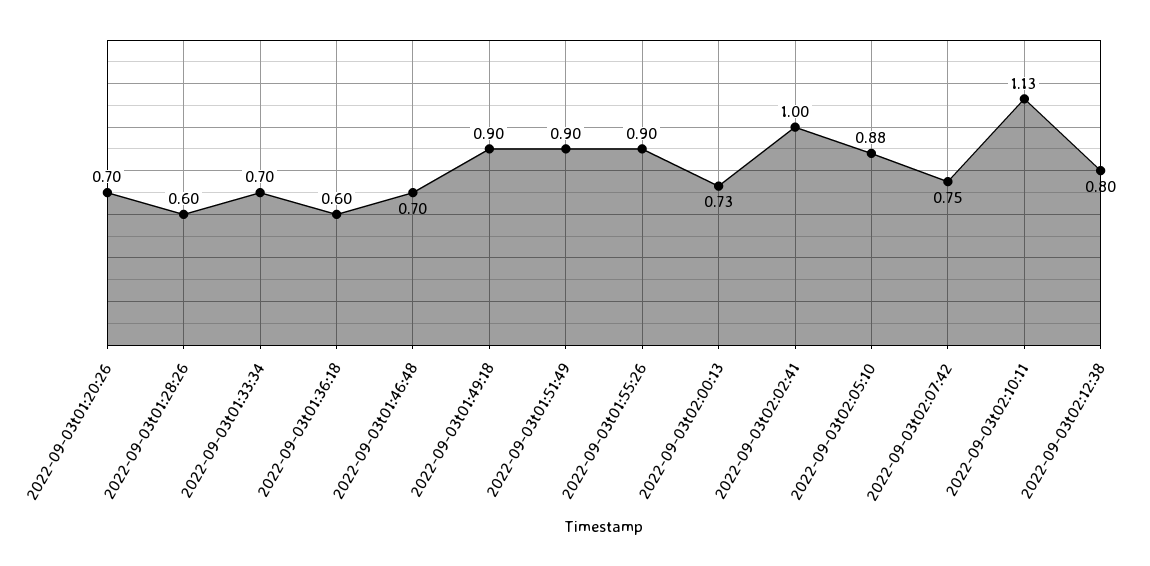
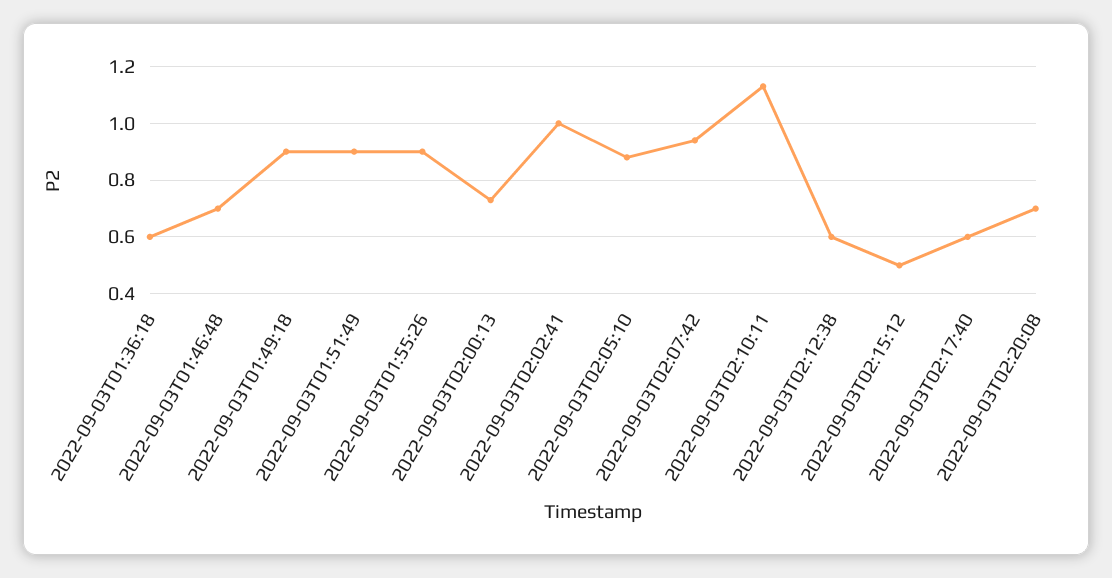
2022-09-03t01:20:26: 0.7 -> none
2022-09-03t01:28:26: 0.6 -> none
2022-09-03t01:33:34: 0.7 -> none
2022-09-03t02:07:42: 0.75 -> 0.95
2022-09-03t02:12:38: 0.8 -> 0.6
2022-09-03T02:15:12: none -> 0.5
2022-09-03T02:17:40: none -> 0.6
2022-09-03T02:20:08: none -> 0.7

